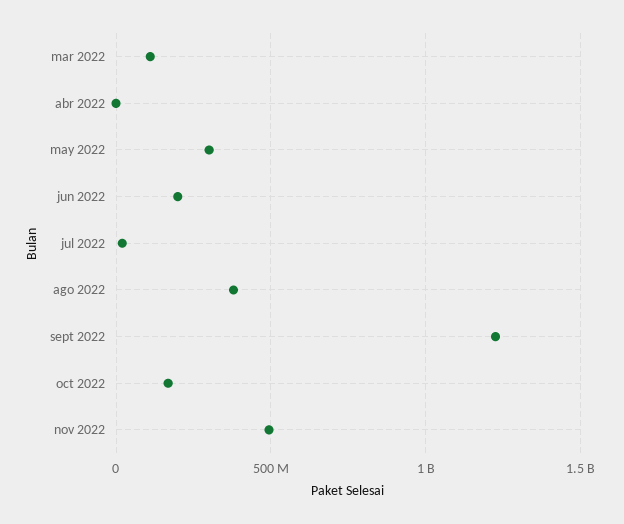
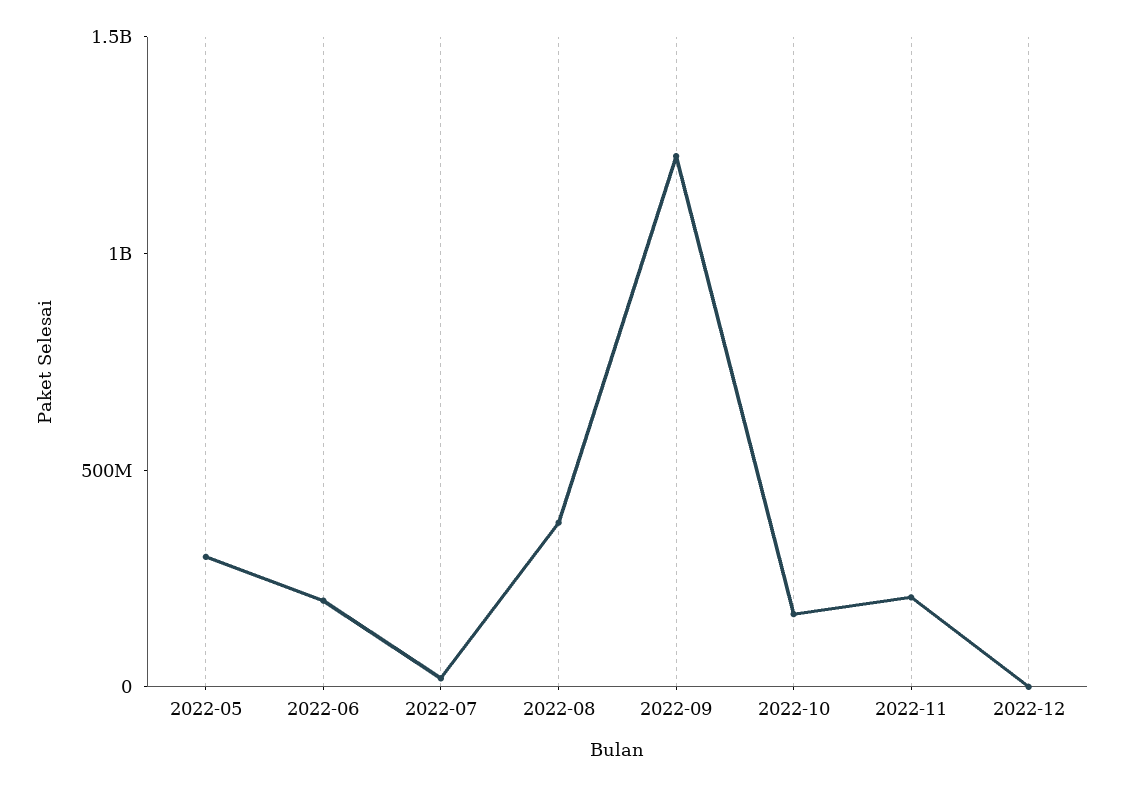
mar 2022: 100000000 -> none
abr 2022: 0 -> none
nov 2022: 500000000 -> 200000000
2022-12: none -> 0

